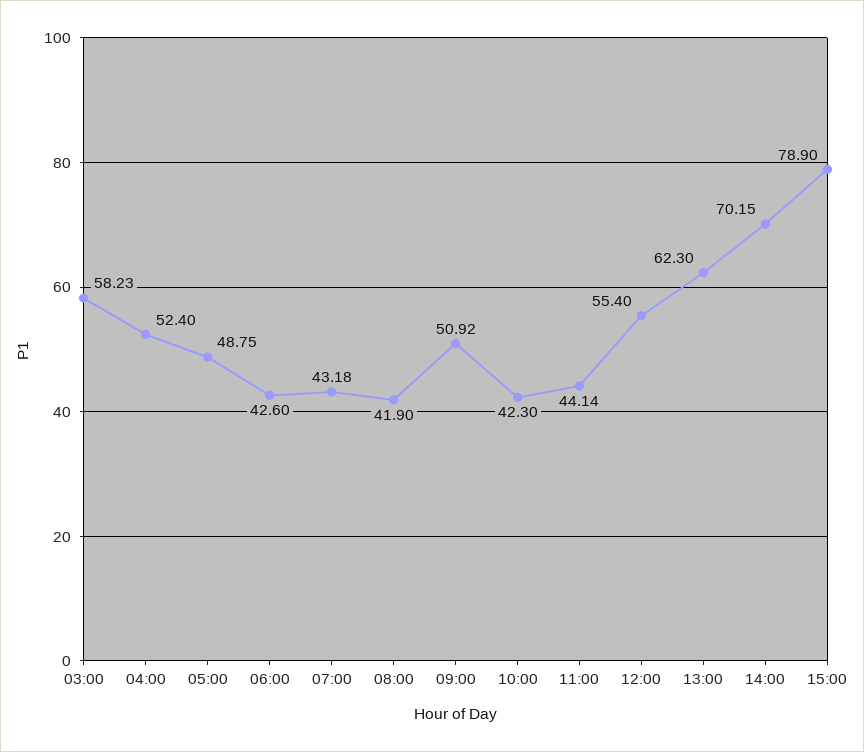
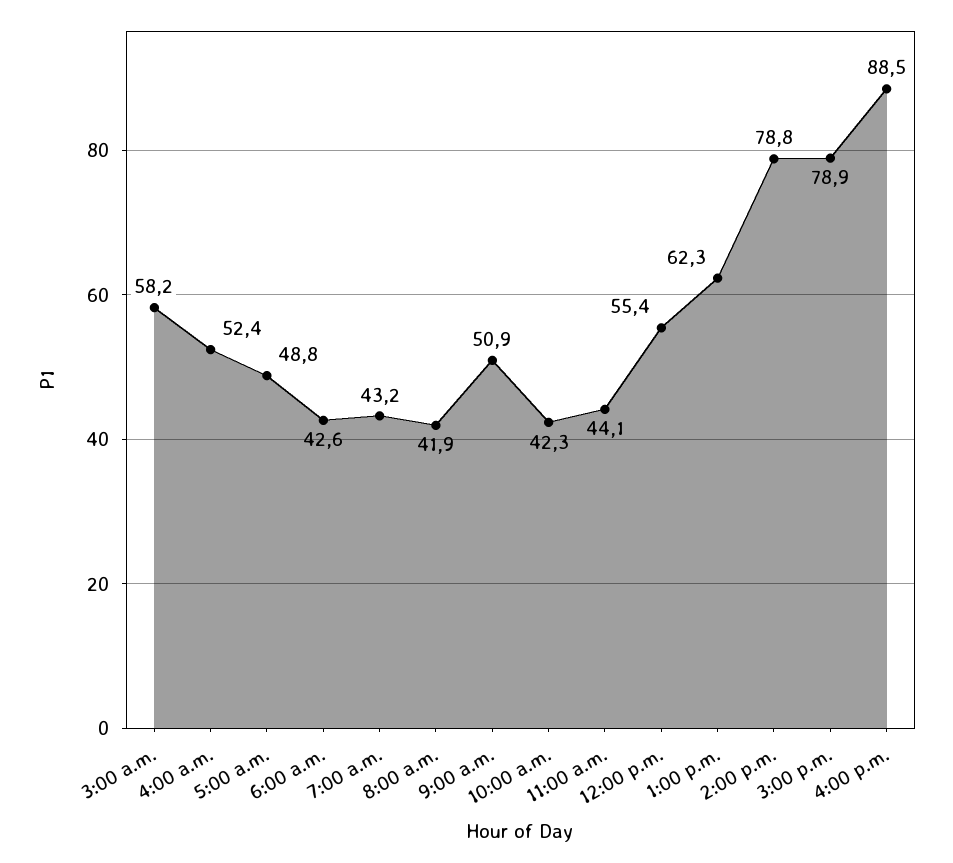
14:00: 70.15 -> 78.8
4:00 p.m.: none -> 88.5

